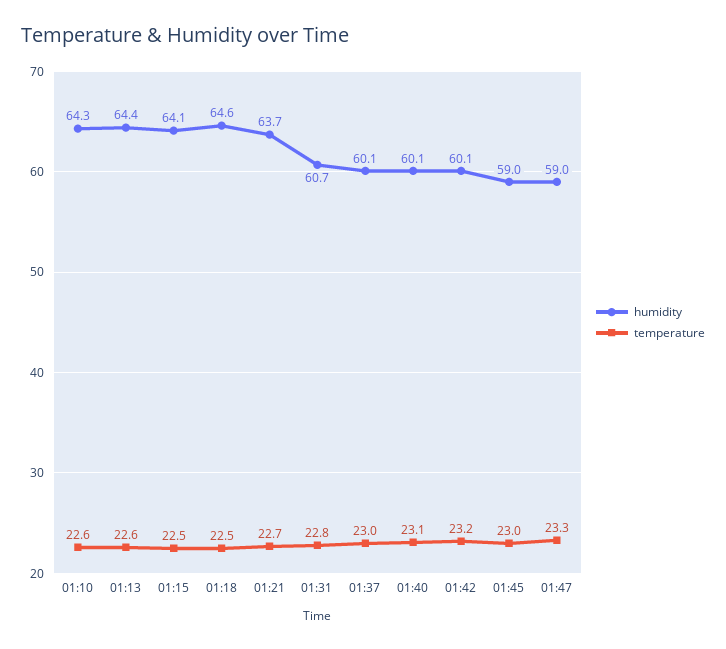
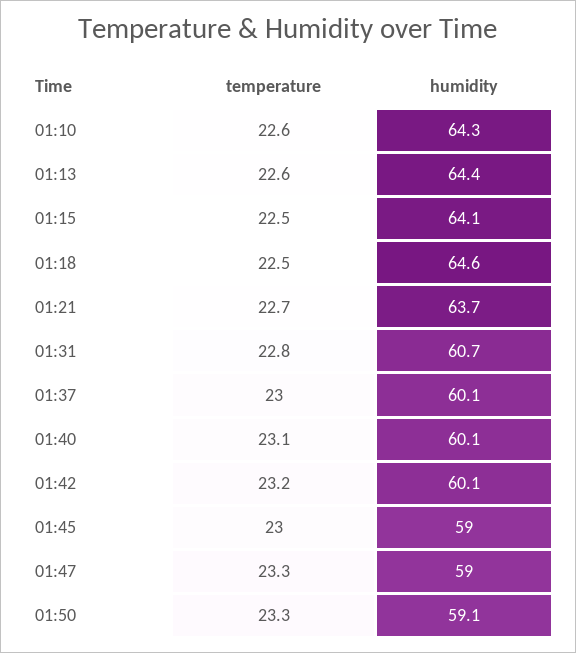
temperature, 01:50: none -> 23.3
humidity, 01:50: none -> 59.1

